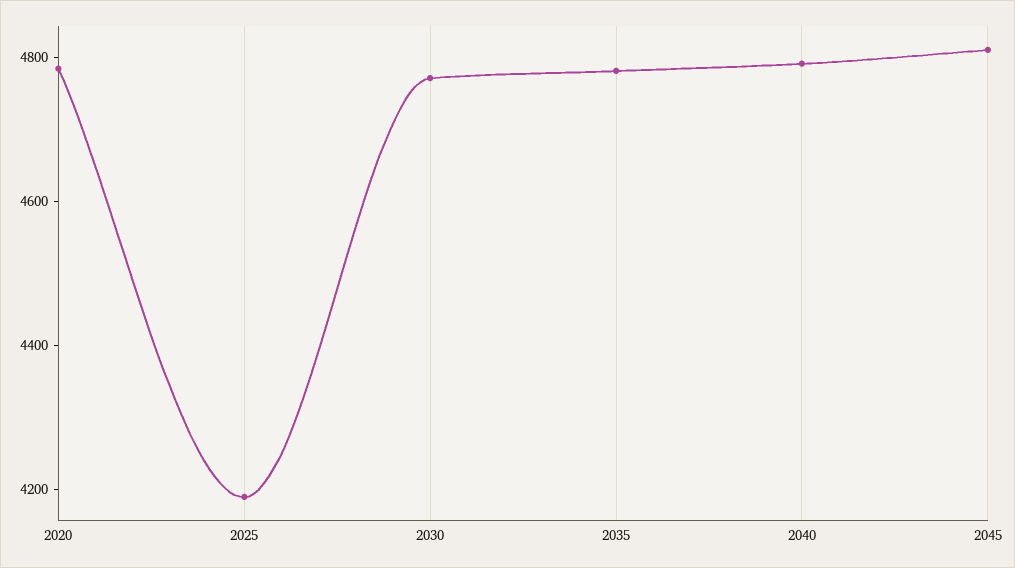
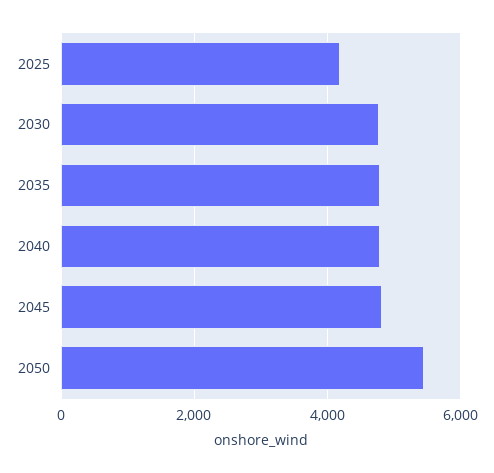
2020: 4800 -> none
2050: none -> 5400

